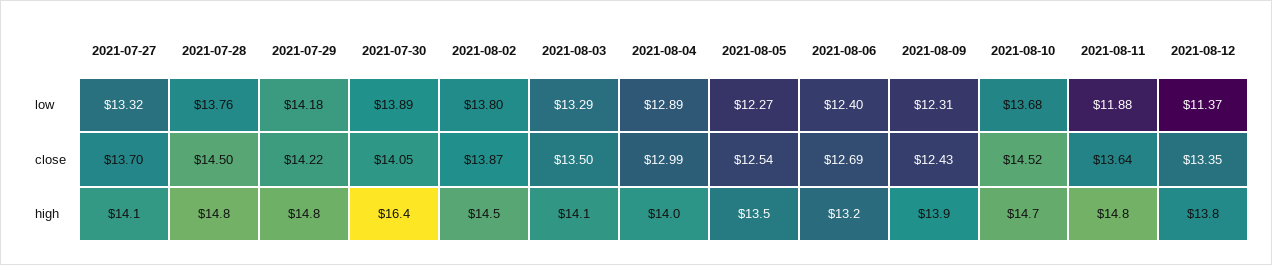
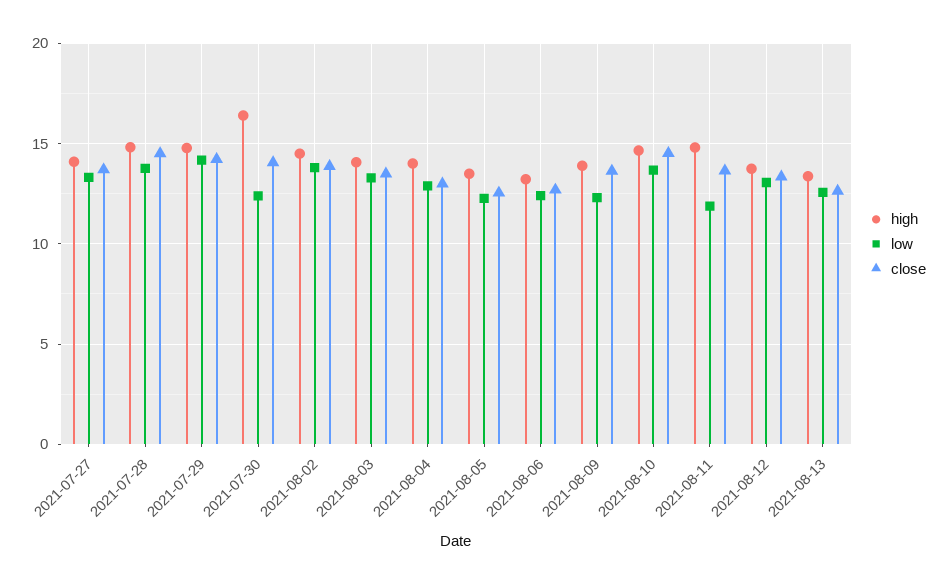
low, 2021-07-30: 13.89 -> 12.5
low, 2021-08-12: 11.37 -> 13
close, 2021-08-09: 12.43 -> 13.5
high, 2021-08-13: none -> 13.5
low, 2021-08-13: none -> 12.5
close, 2021-08-13: none -> 12.5

